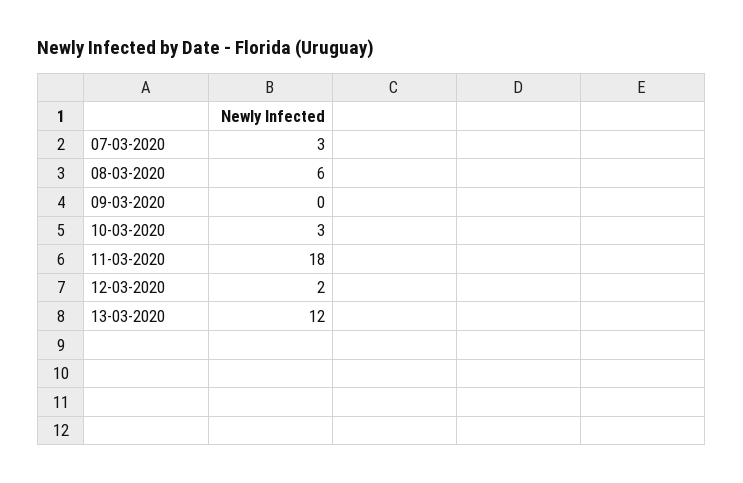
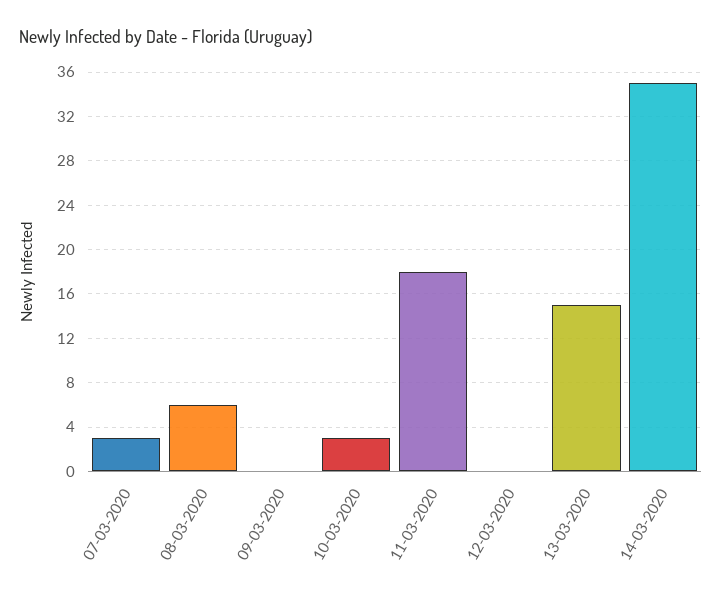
12-03-2020: 2 -> 0
13-03-2020: 12 -> 15
14-03-2020: none -> 35

